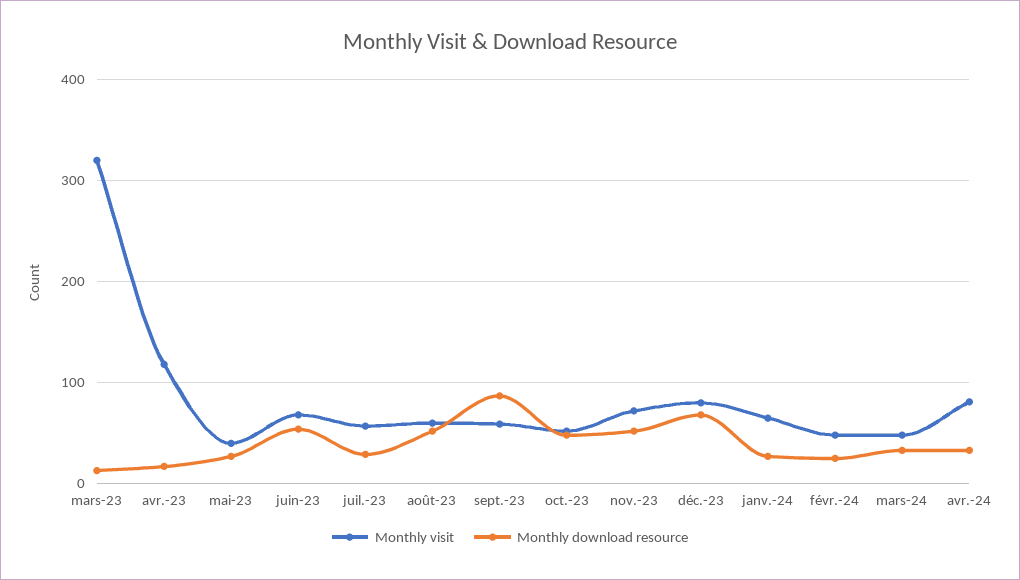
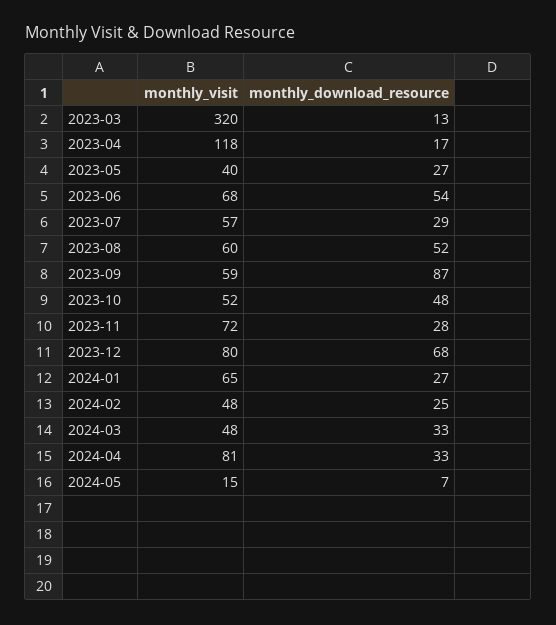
Monthly download resource, nov.-23: 50 -> 28
Monthly visit, 2024-05: none -> 15
Monthly download resource, 2024-05: none -> 7

